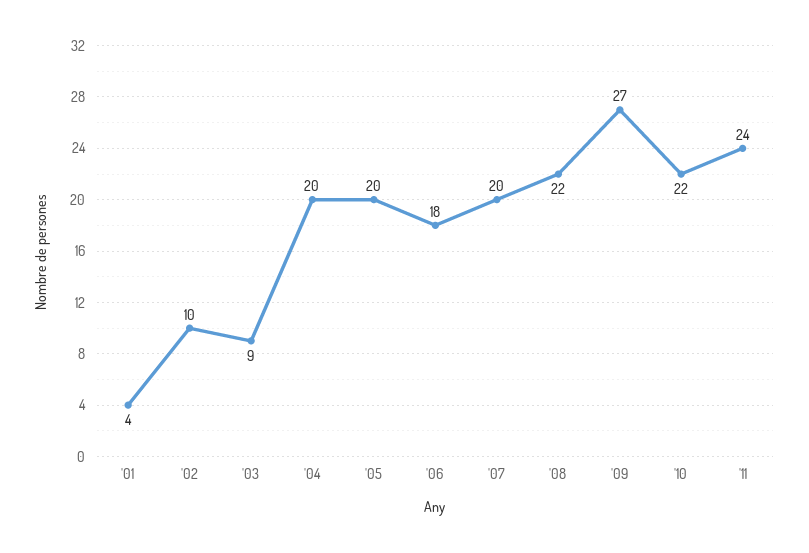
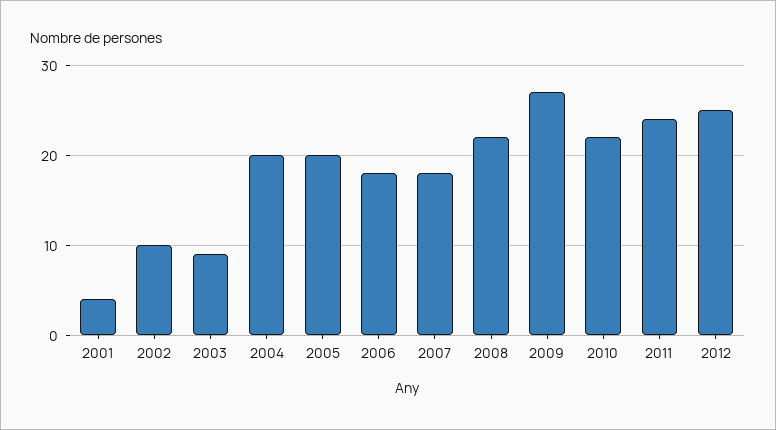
'07: 20 -> 18
2012: none -> 25

